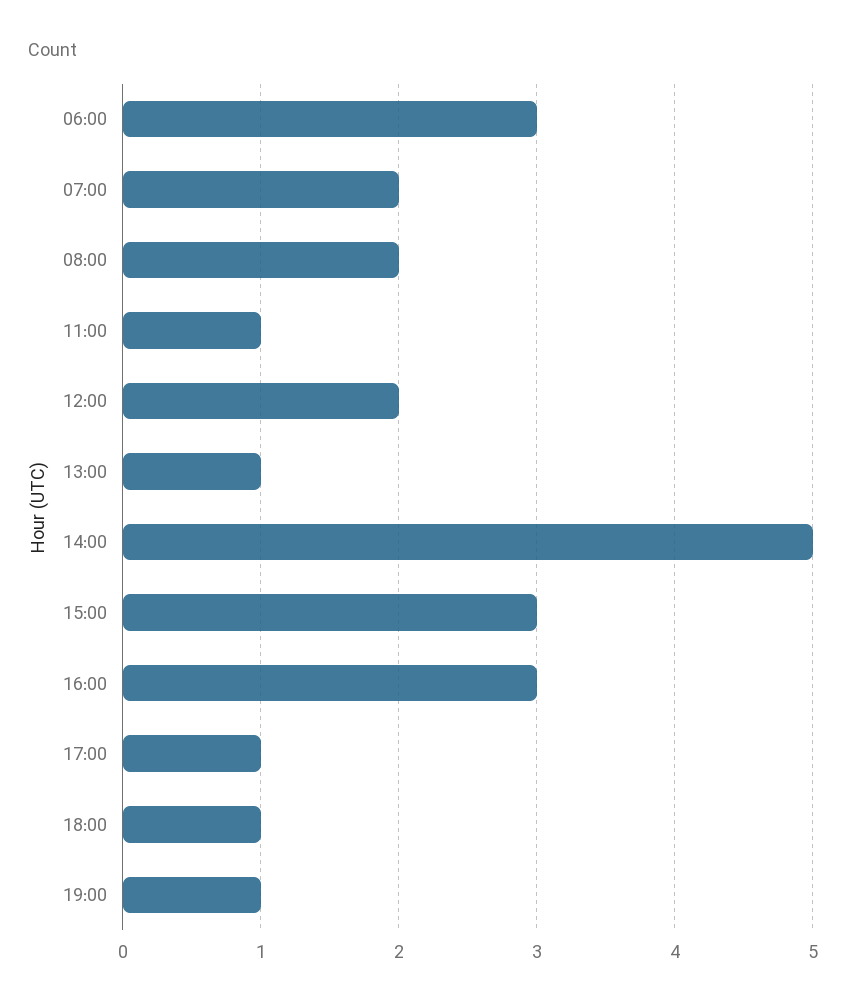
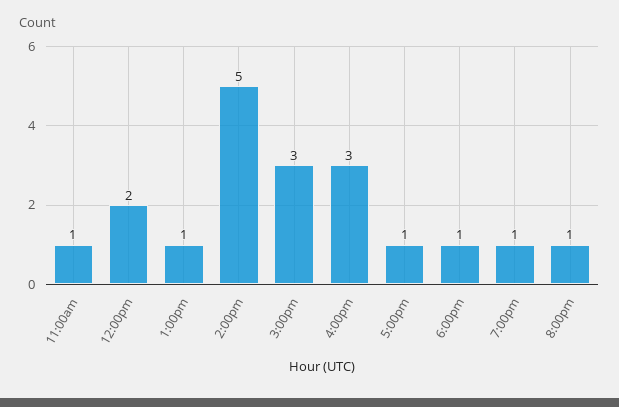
06:00: 3 -> none
07:00: 2 -> none
08:00: 2 -> none
8:00pm: none -> 1

